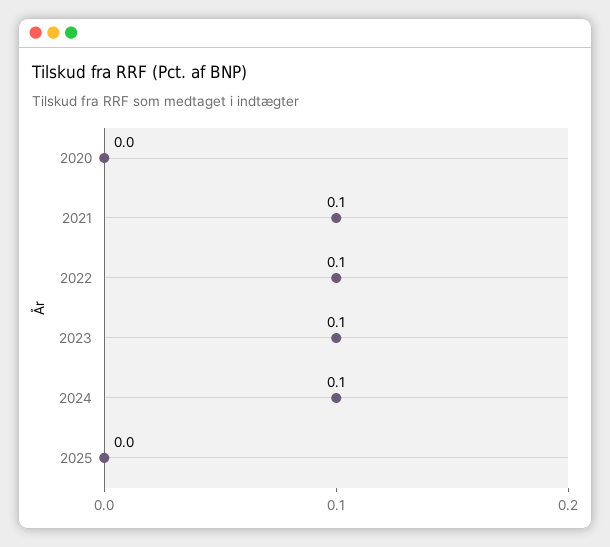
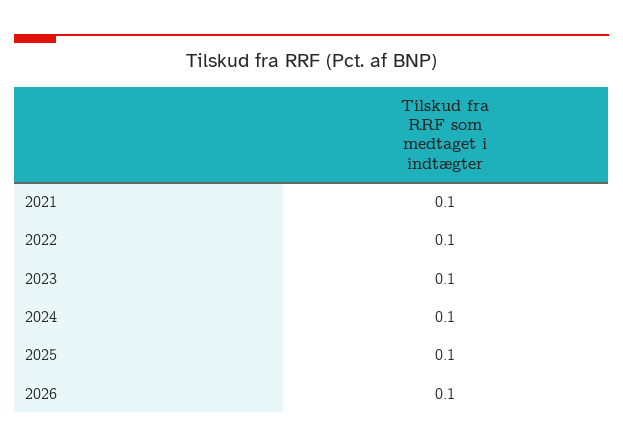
2020: 0 -> none
2025: 0 -> 0.1
2026: none -> 0.1

